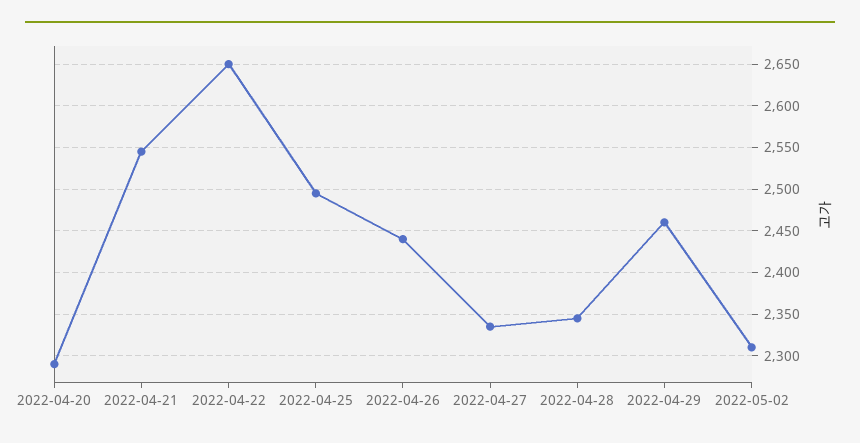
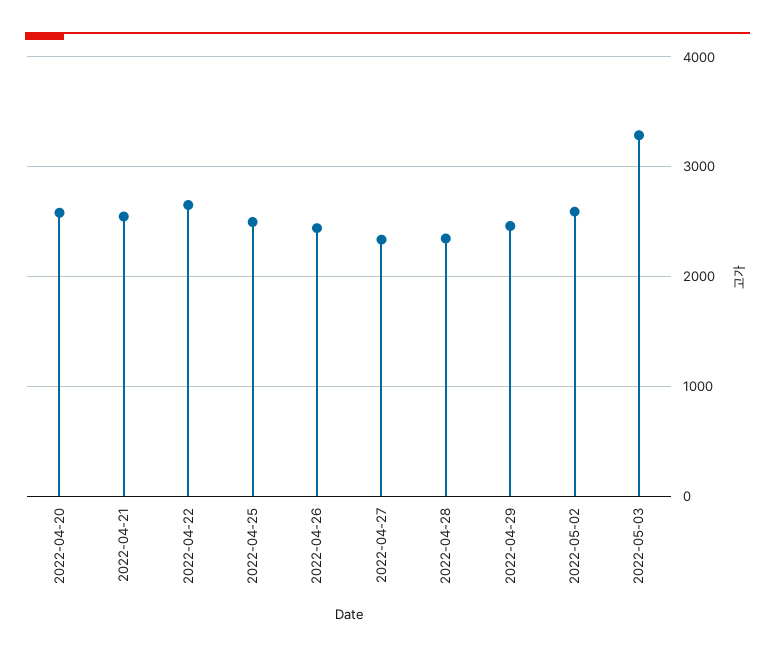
2022-04-20: 2290 -> 2600
2022-05-02: 2310 -> 2600
2022-05-03: none -> 3300

